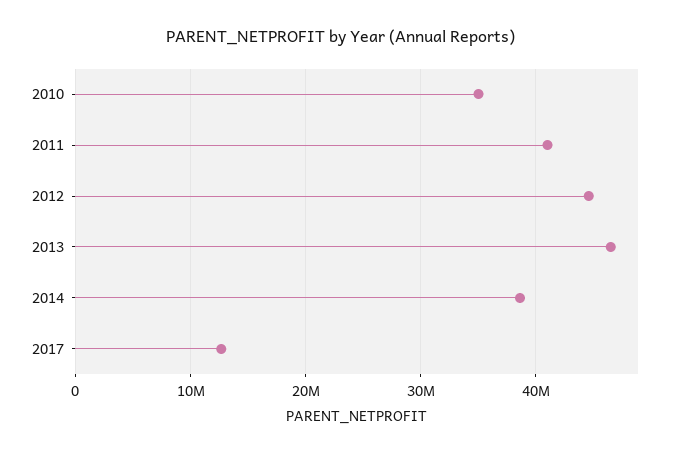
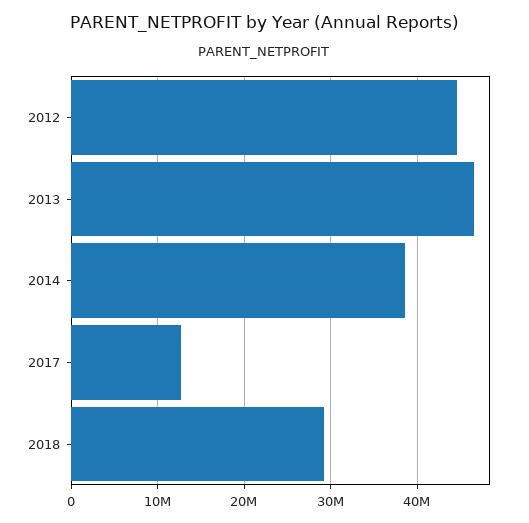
2010: 35000000 -> none
2011: 41000000 -> none
2018: none -> 29000000

